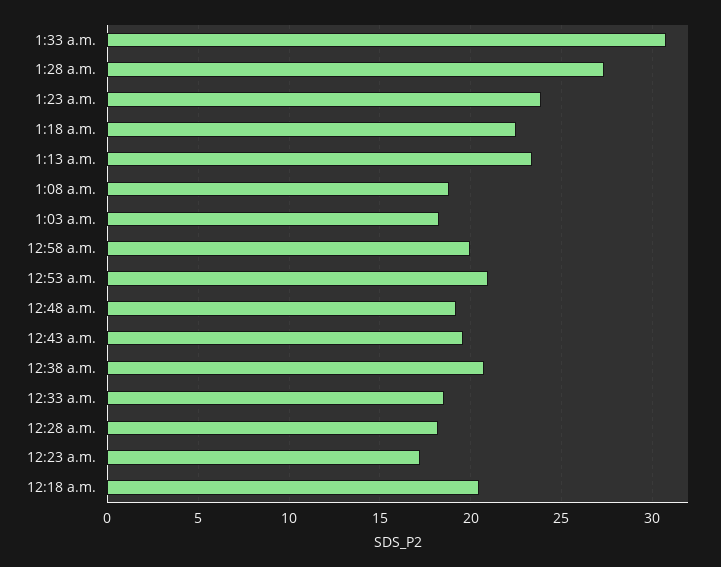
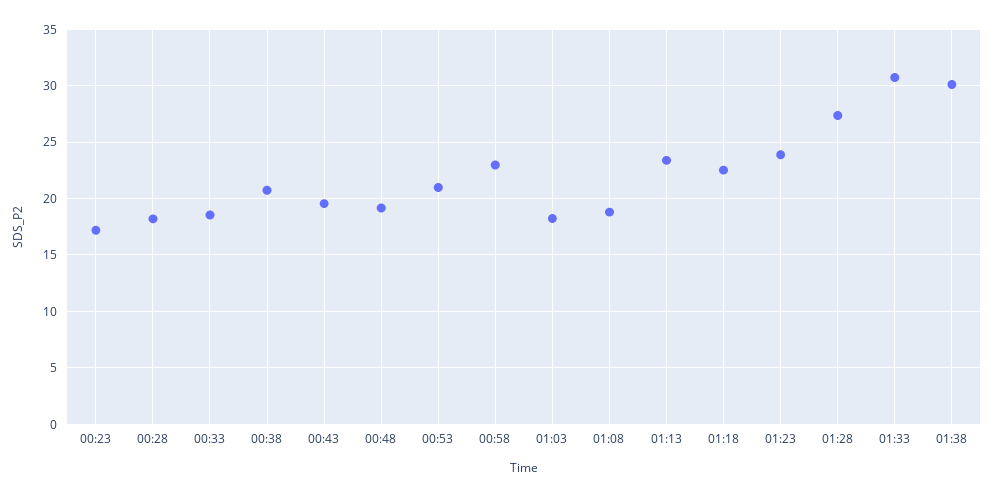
12:58 a.m.: 20 -> 23
12:18 a.m.: 20.5 -> none
01:38: none -> 30

